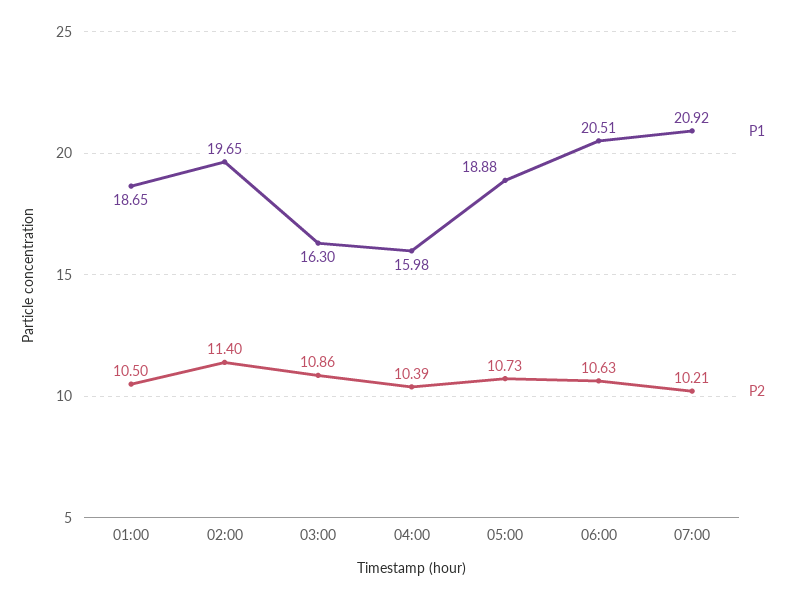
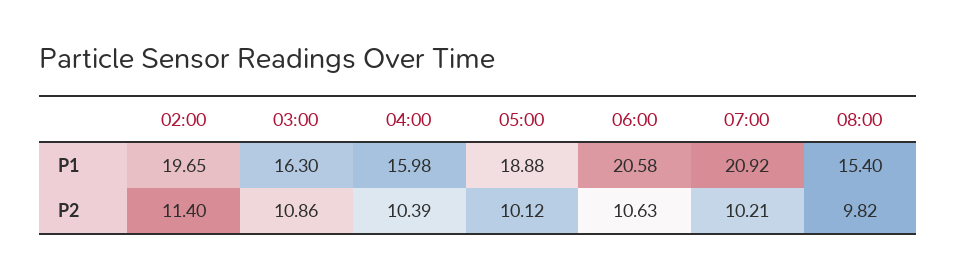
P1, 01:00: 18.65 -> none
P2, 01:00: 10.5 -> none
P2, 05:00: 10.73 -> 10.12
P1, 06:00: 20.51 -> 20.58
P1, 08:00: none -> 15.4
P2, 08:00: none -> 9.82

